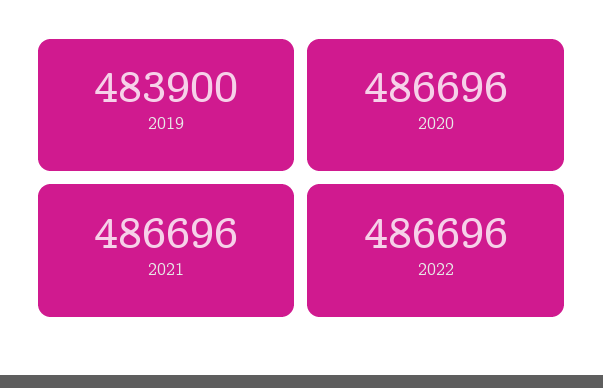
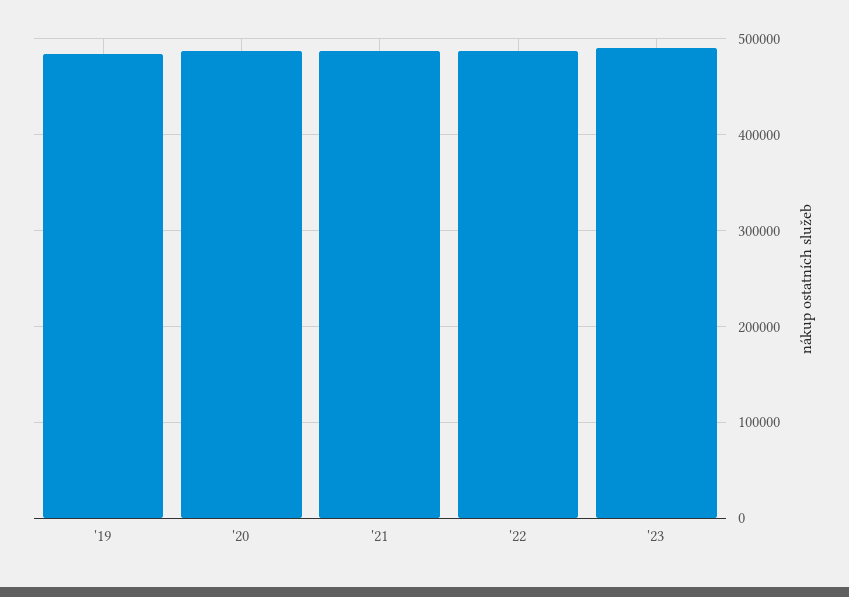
'23: none -> 490000

